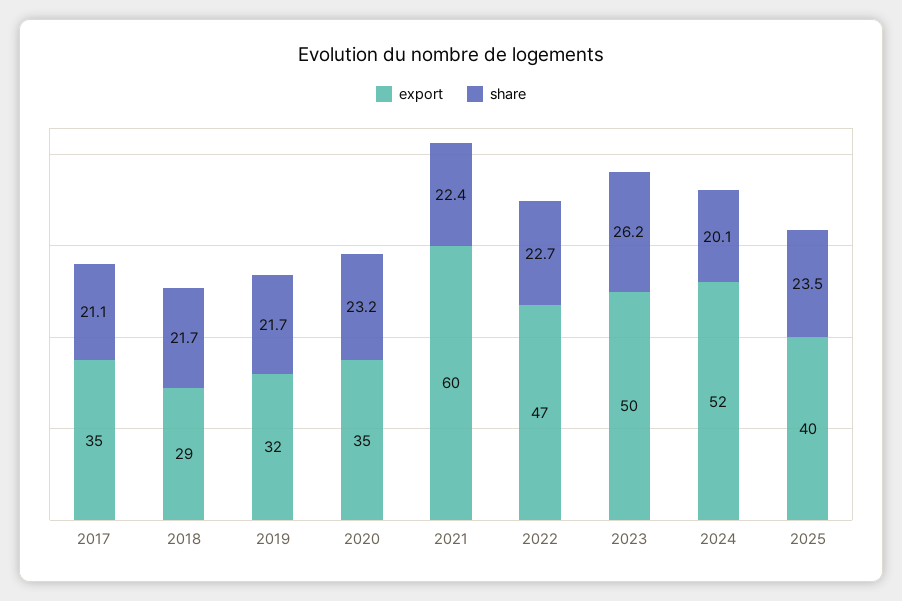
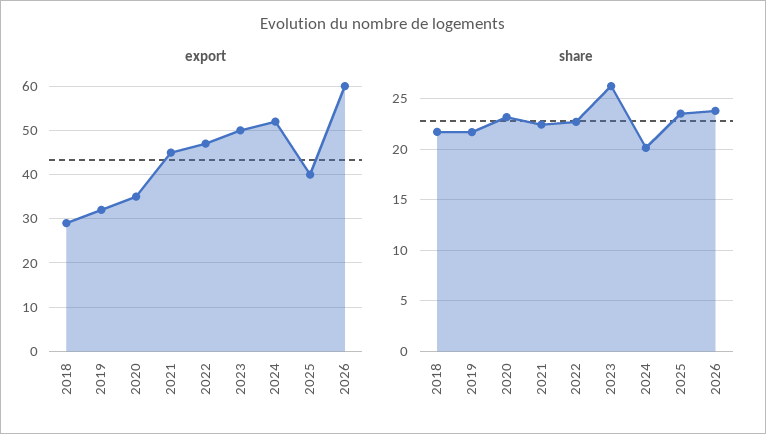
export, 2017: 35 -> none
share, 2017: 21.1 -> none
export, 2021: 60 -> 45
export, 2026: none -> 60
share, 2026: none -> 24

